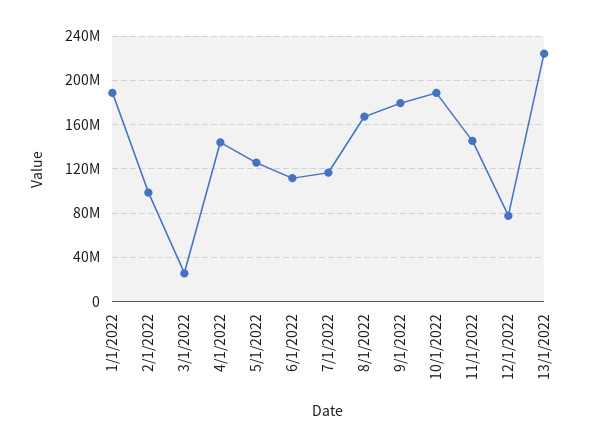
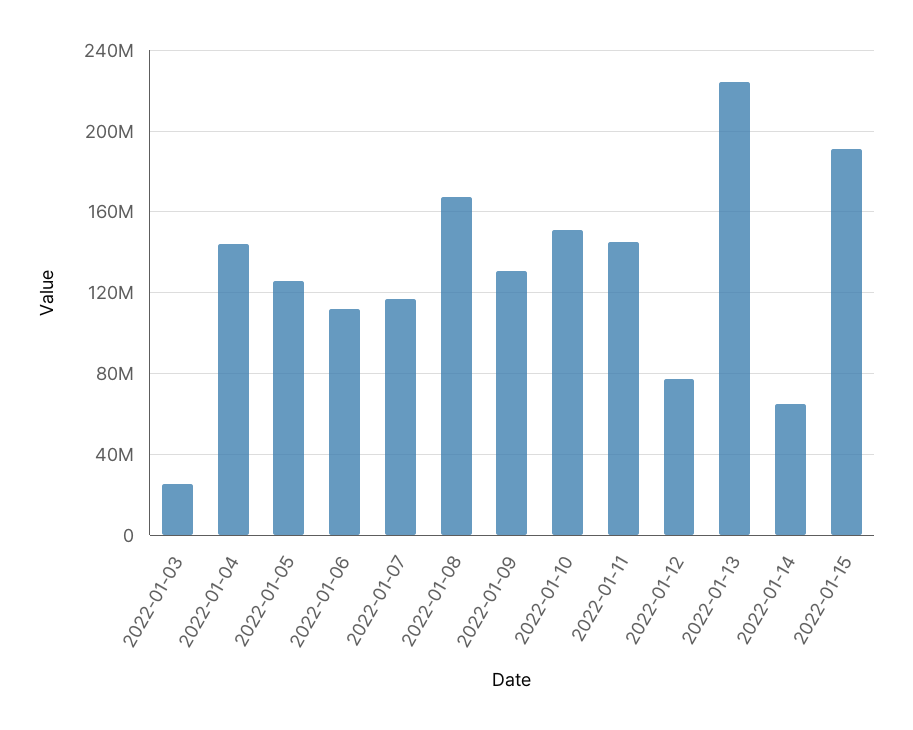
1/1/2022: 190000000 -> none
2/1/2022: 100000000 -> none
9/1/2022: 180000000 -> 130000000
10/1/2022: 190000000 -> 150000000
2022-01-14: none -> 65000000
2022-01-15: none -> 190000000

